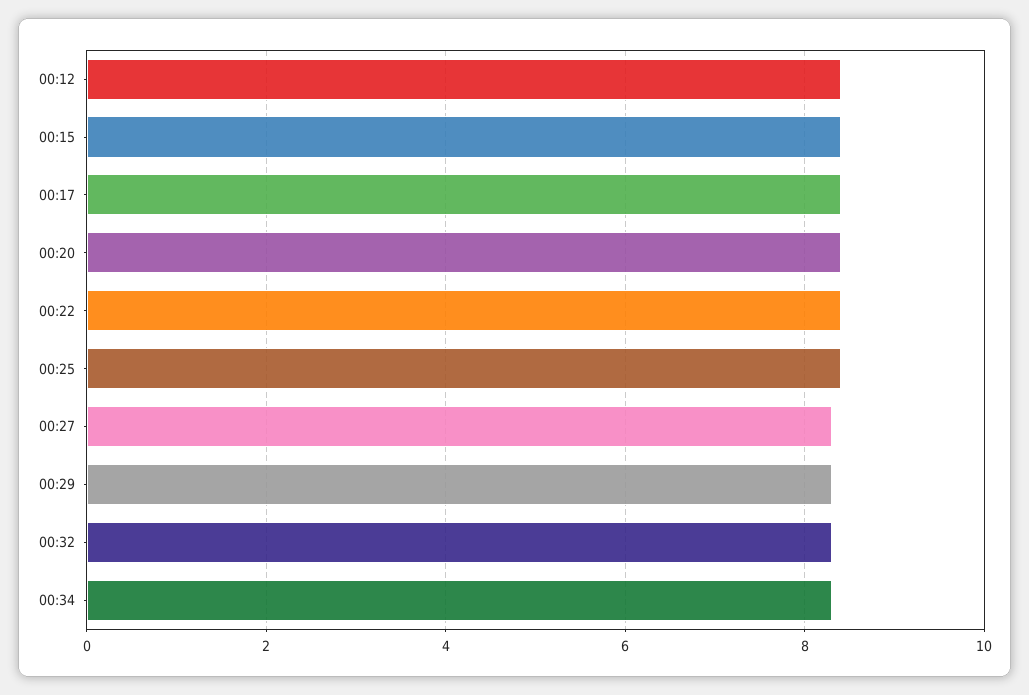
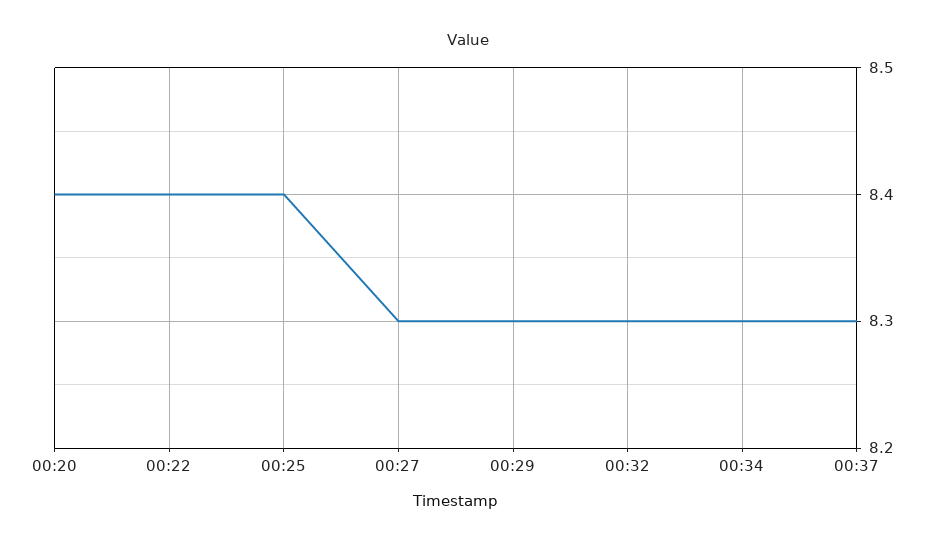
00:12: 8.5 -> none
00:15: 8.5 -> none
00:17: 8.5 -> none
00:37: none -> 8.3

